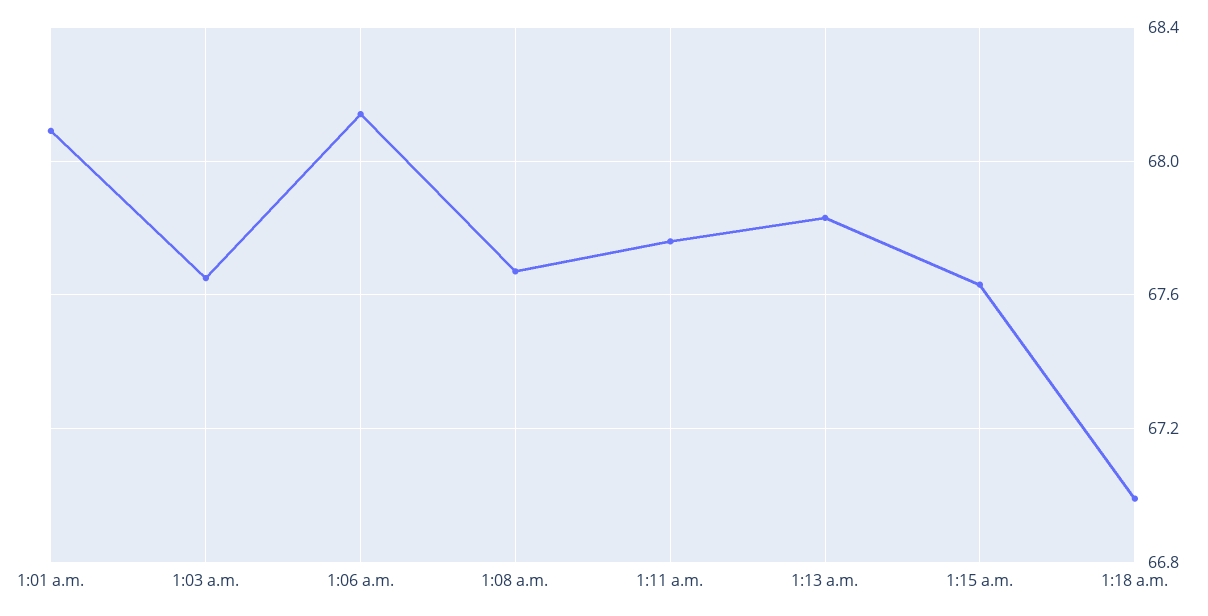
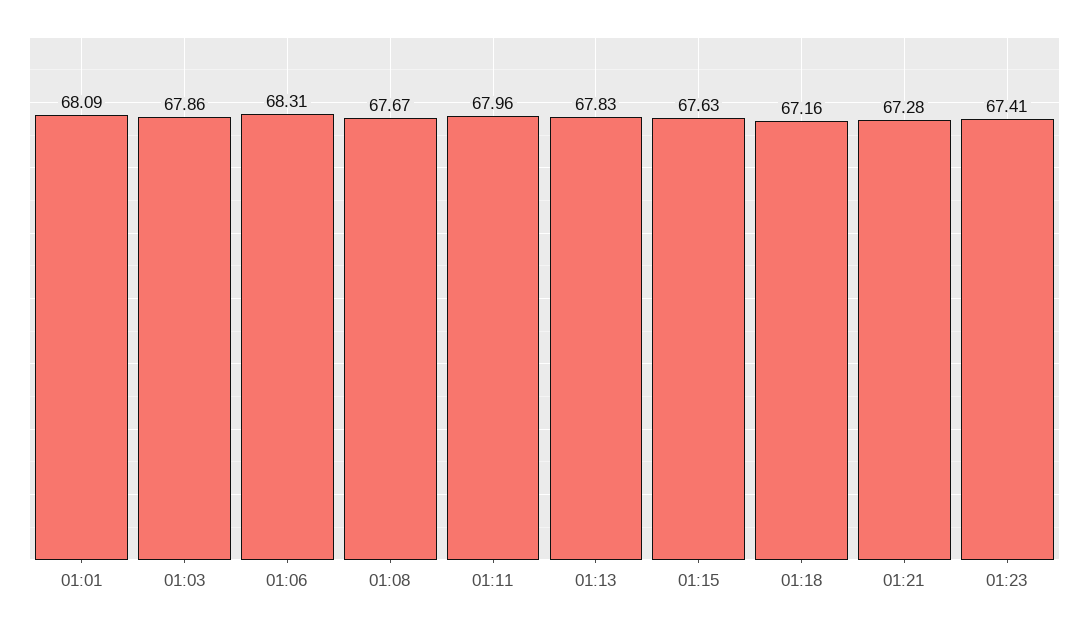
1:03 a.m.: 67.65 -> 67.86
1:06 a.m.: 68.15 -> 68.31
1:11 a.m.: 67.75 -> 67.96
1:18 a.m.: 67 -> 67.16
01:21: none -> 67.28
01:23: none -> 67.41

